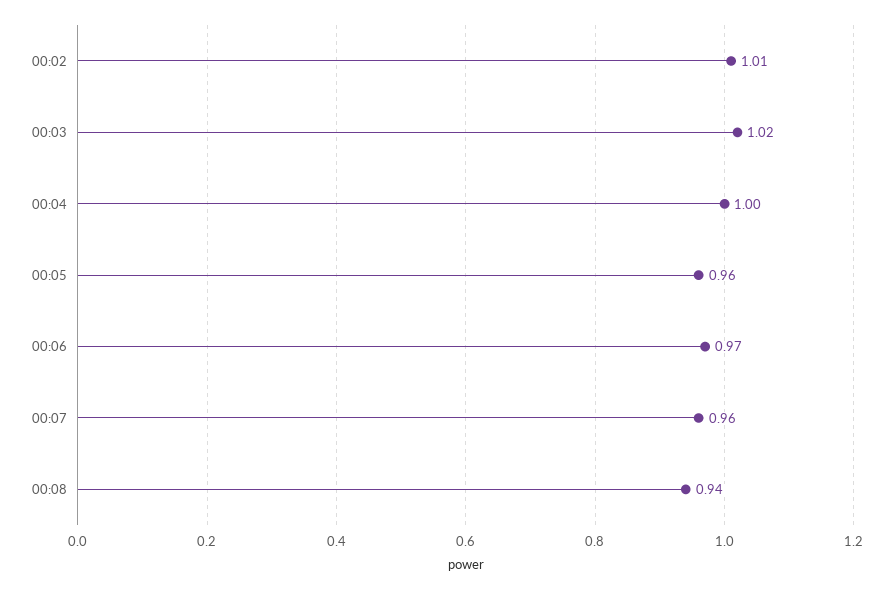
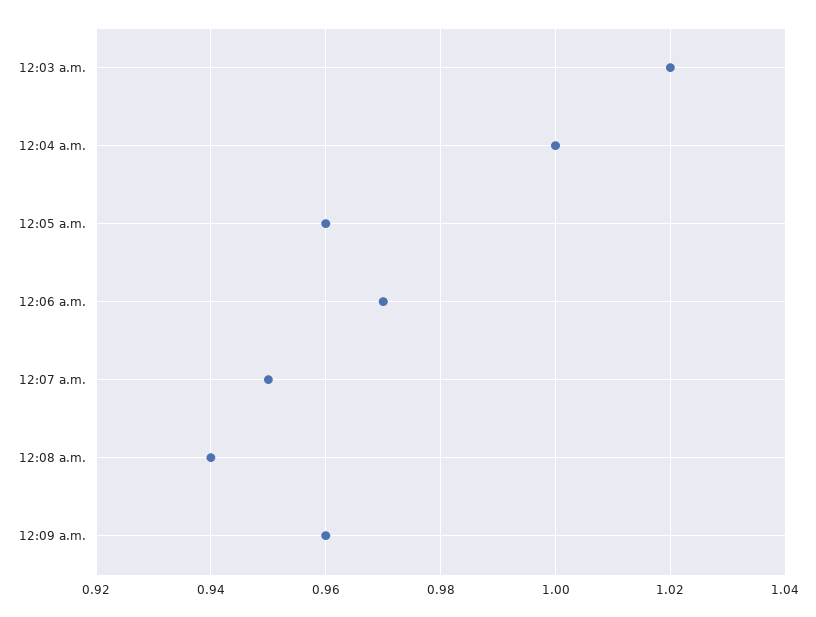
00:02: 1.01 -> none
00:07: 0.96 -> 0.95
12:09 a.m.: none -> 0.96

